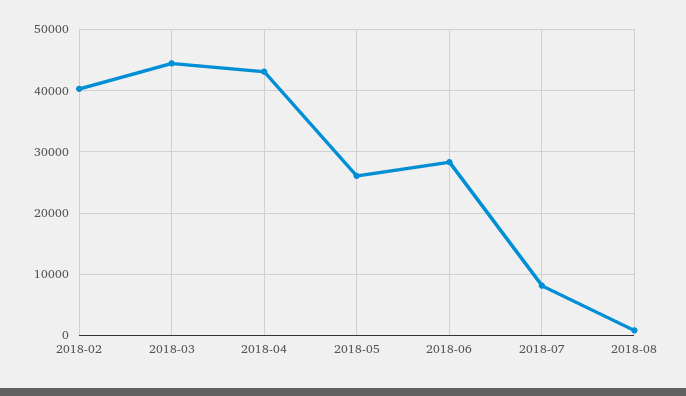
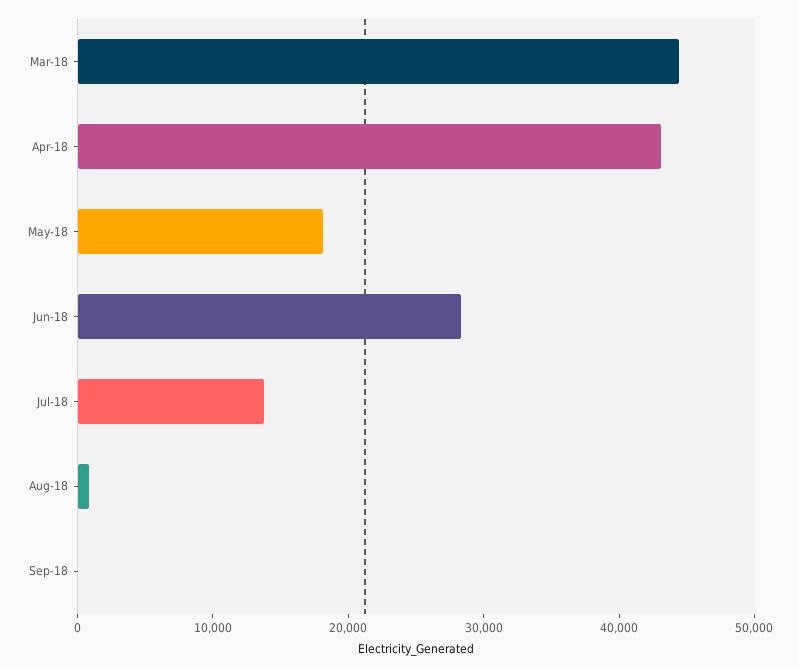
2018-02: 40000 -> none
2018-05: 26000 -> 18000
2018-07: 8000 -> 14000
Sep-18: none -> 0

